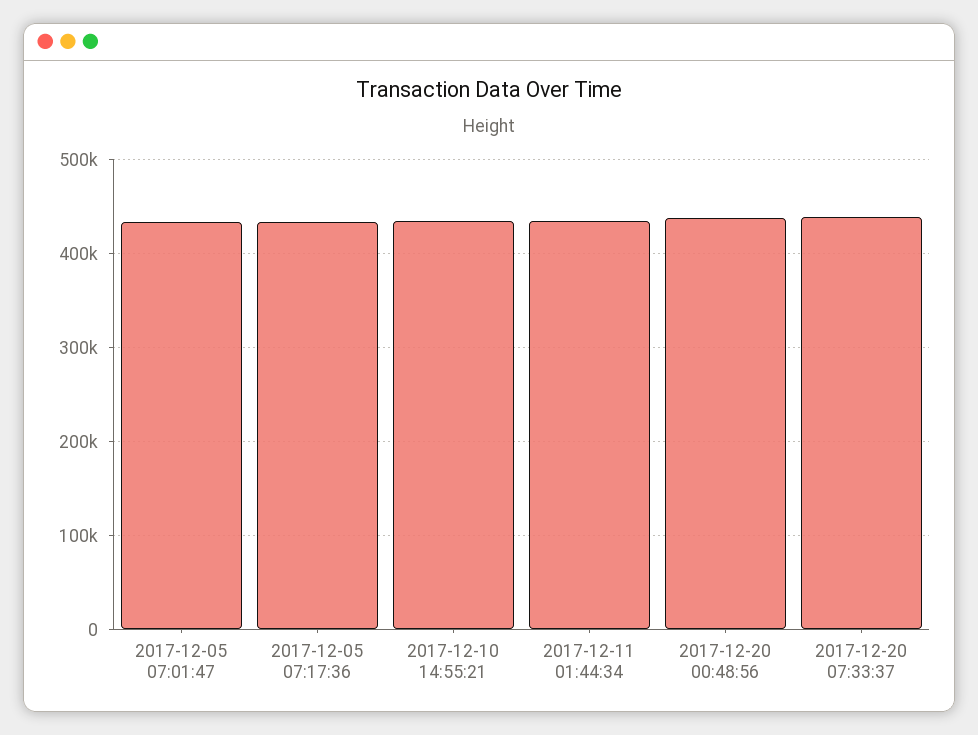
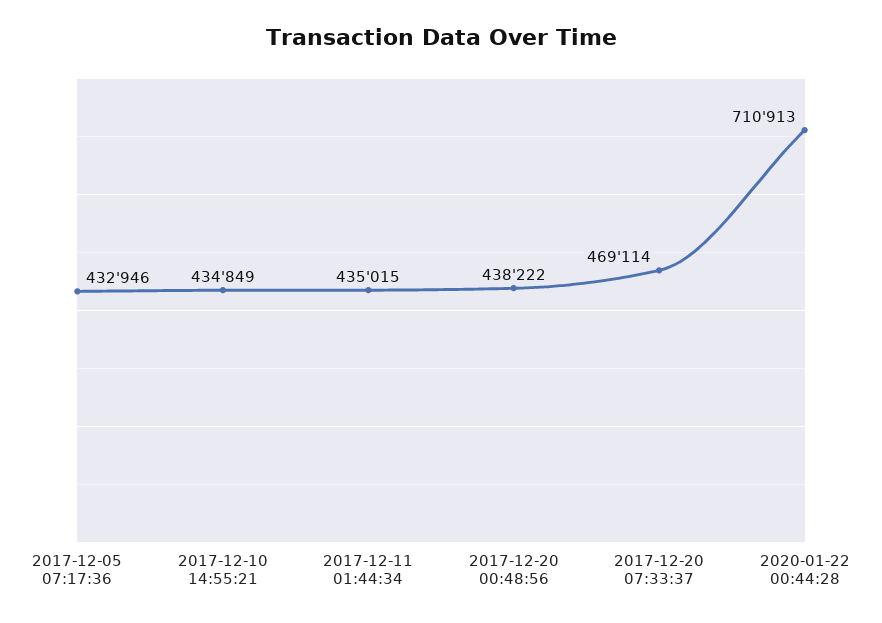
2017-12-05 07:01:47: 430000 -> none
2017-12-20 07:33:37: 440000 -> 469114
2020-01-22 00:44:28: none -> 710913

